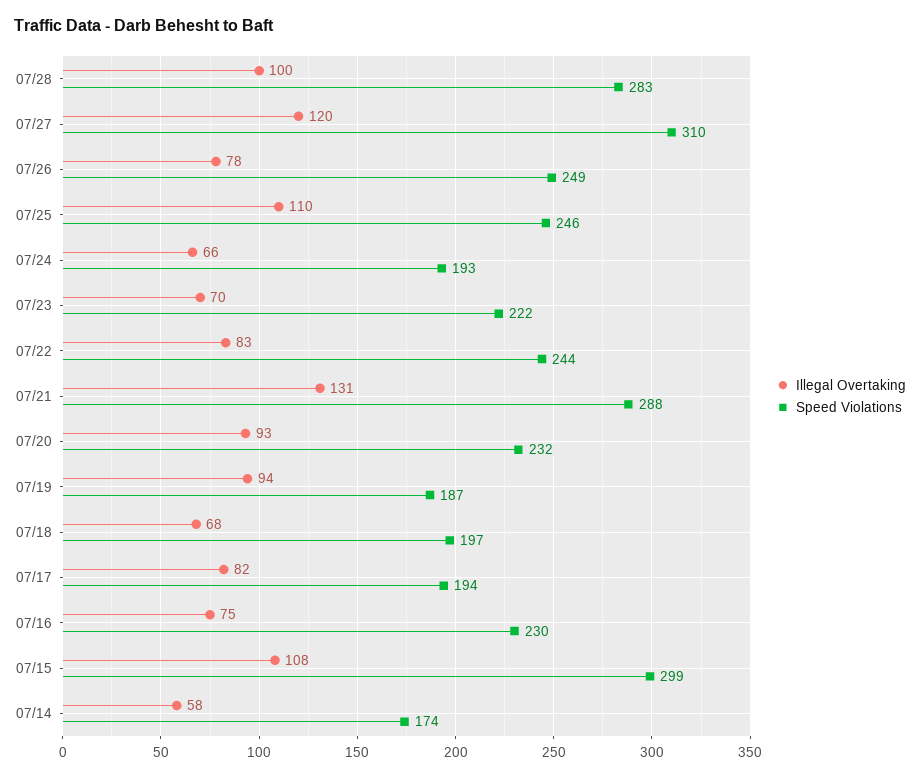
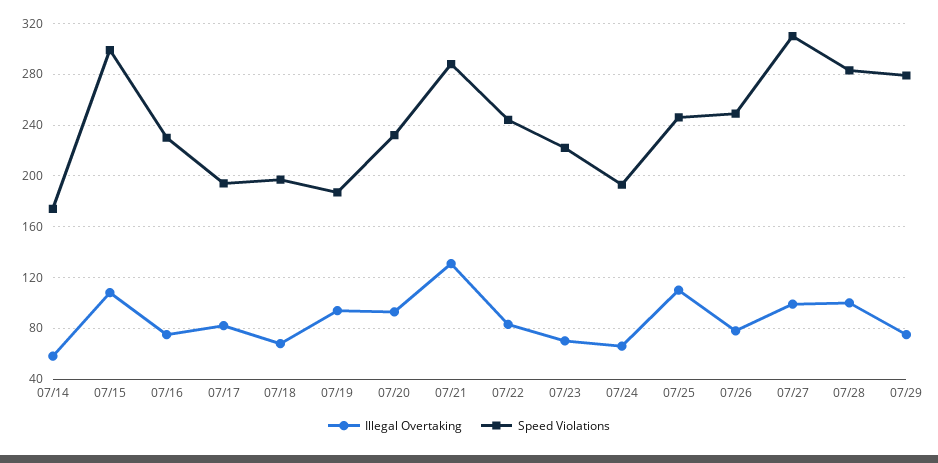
Illegal Overtaking, 07/27: 120 -> 100
Illegal Overtaking, 07/29: none -> 75
Speed Violations, 07/29: none -> 280

